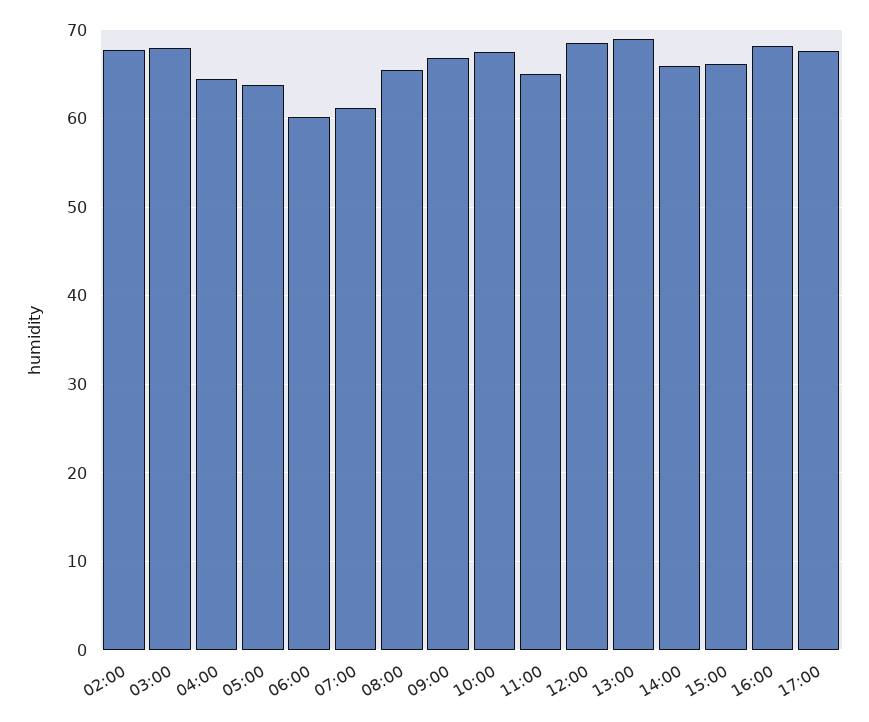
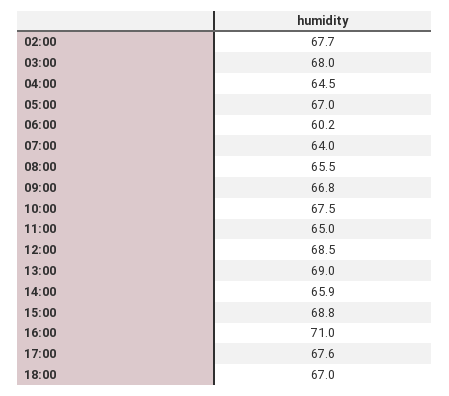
05:00: 64 -> 67
07:00: 61 -> 64
15:00: 66 -> 68.8
16:00: 68 -> 71
18:00: none -> 67

